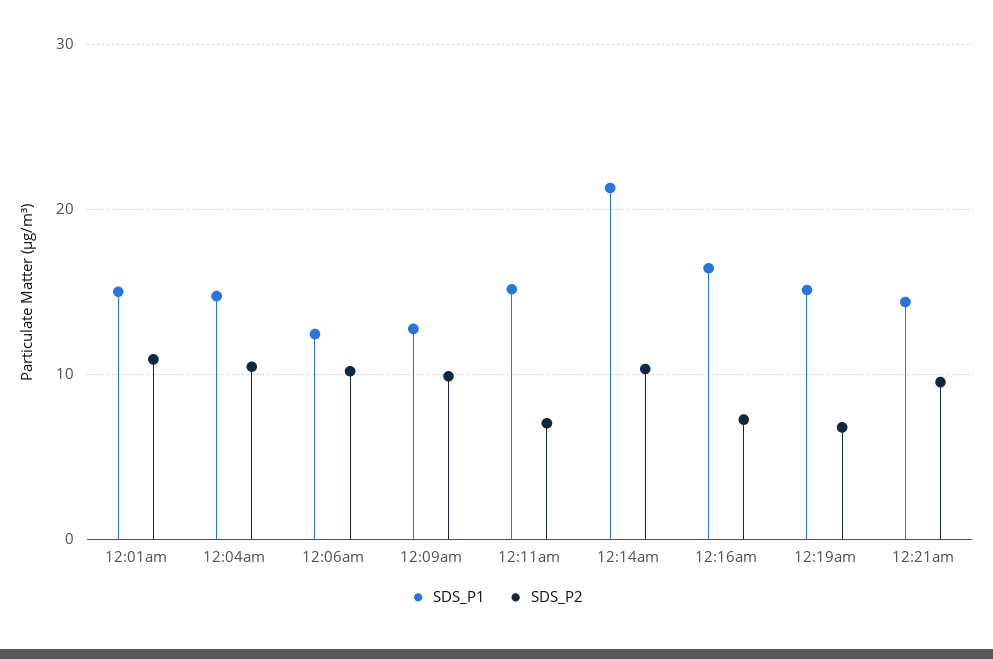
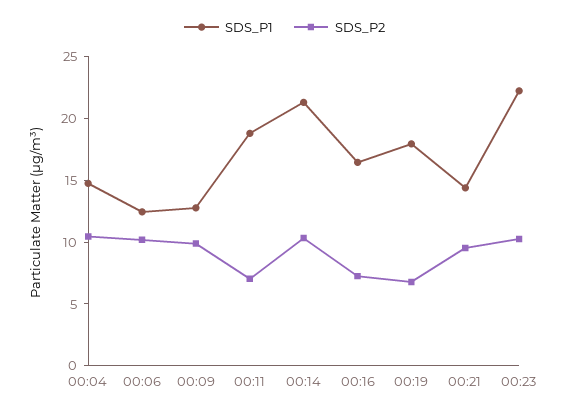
SDS_P1, 12:01am: 15 -> none
SDS_P2, 12:01am: 11 -> none
SDS_P1, 12:11am: 15 -> 19
SDS_P1, 12:19am: 15 -> 18
SDS_P1, 00:23: none -> 22
SDS_P2, 00:23: none -> 10

